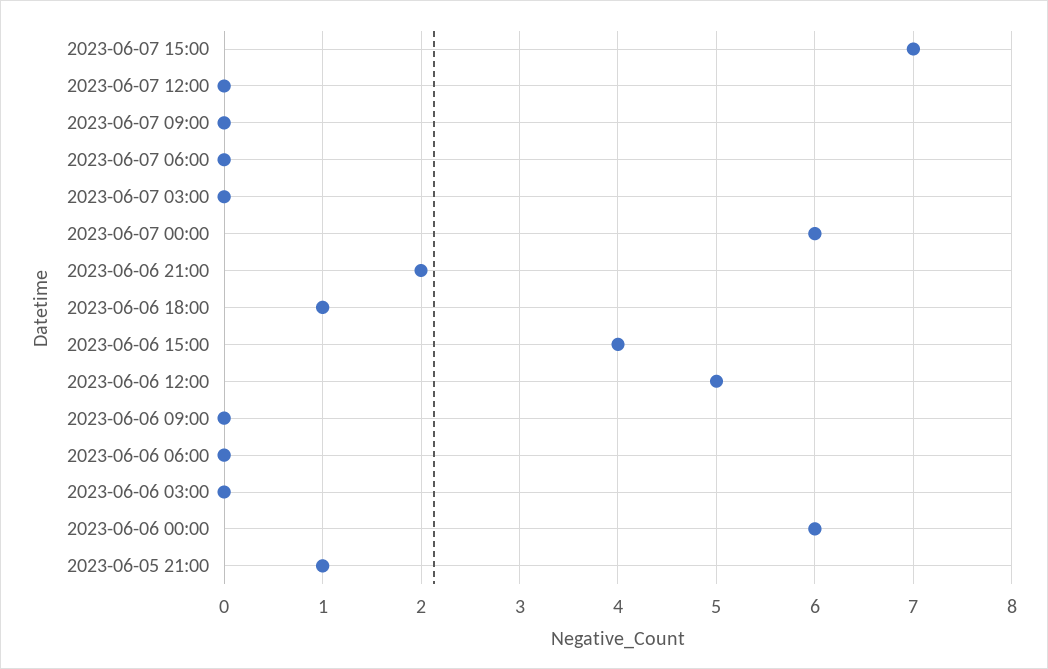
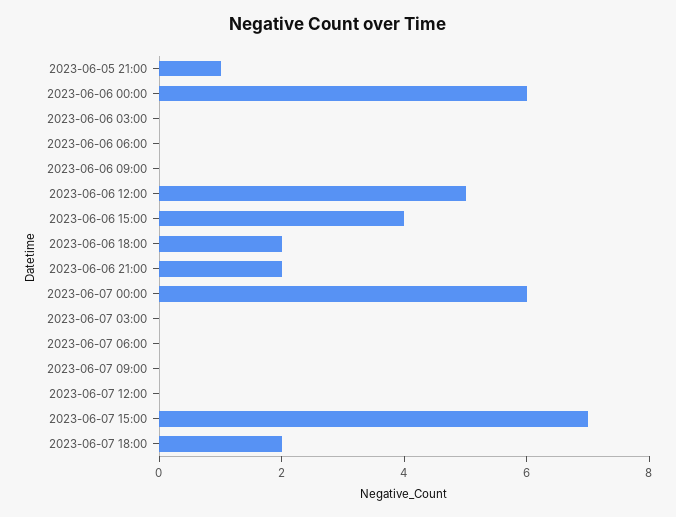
2023-06-06 18:00: 1 -> 2
2023-06-07 18:00: none -> 2

